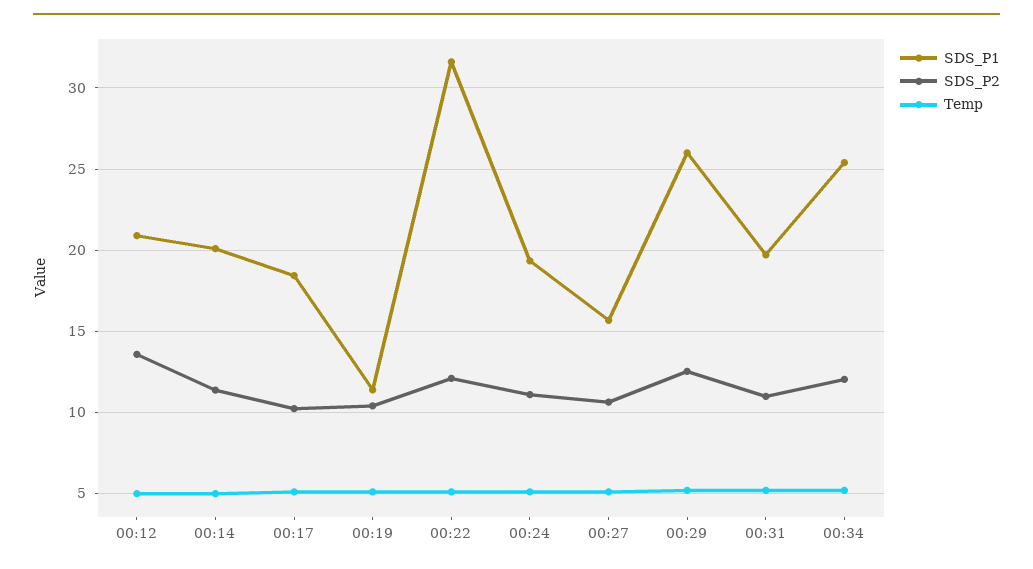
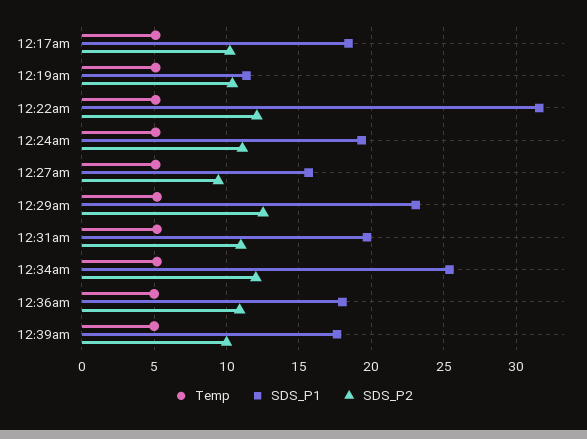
SDS_P1, 00:12: 21 -> none
SDS_P2, 00:12: 13.5 -> none
Temp, 00:12: 5 -> none
SDS_P1, 00:14: 20 -> none
SDS_P2, 00:14: 11.5 -> none
Temp, 00:14: 5 -> none
SDS_P2, 00:27: 10.5 -> 9.5
SDS_P1, 00:29: 26 -> 23
Temp, 12:36am: none -> 5
SDS_P1, 12:36am: none -> 18
SDS_P2, 12:36am: none -> 11
Temp, 12:39am: none -> 5
SDS_P1, 12:39am: none -> 17.5
SDS_P2, 12:39am: none -> 10

